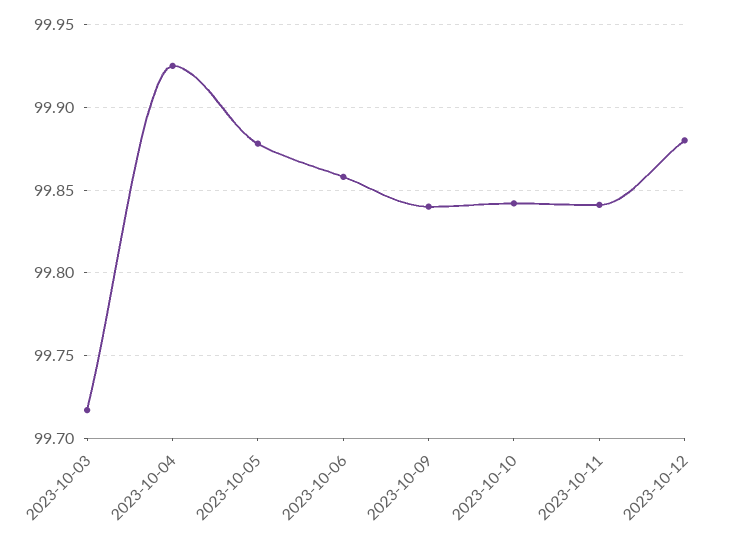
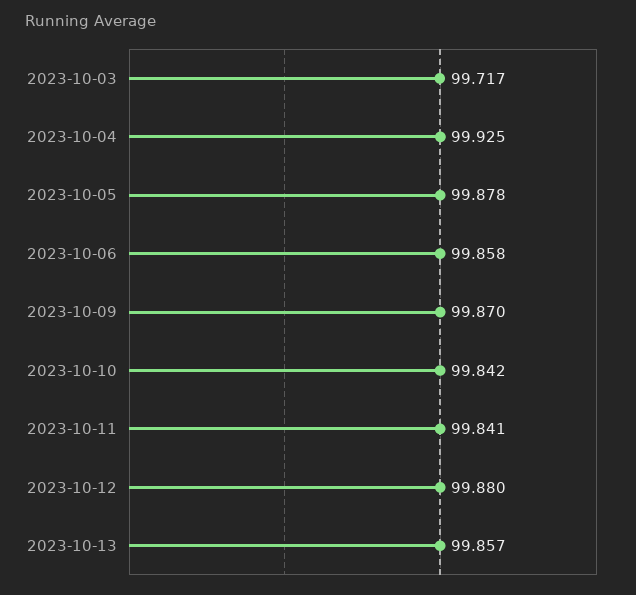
2023-10-09: 99.84 -> 99.87
2023-10-13: none -> 99.857

